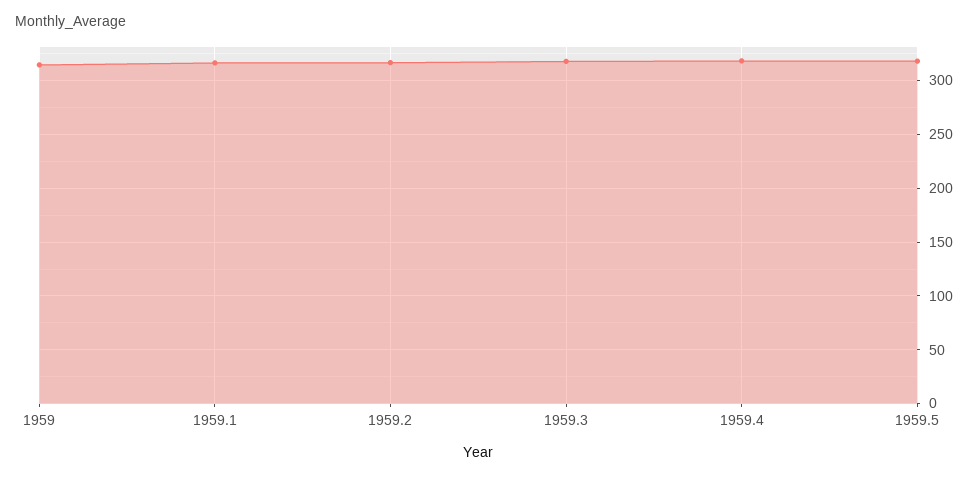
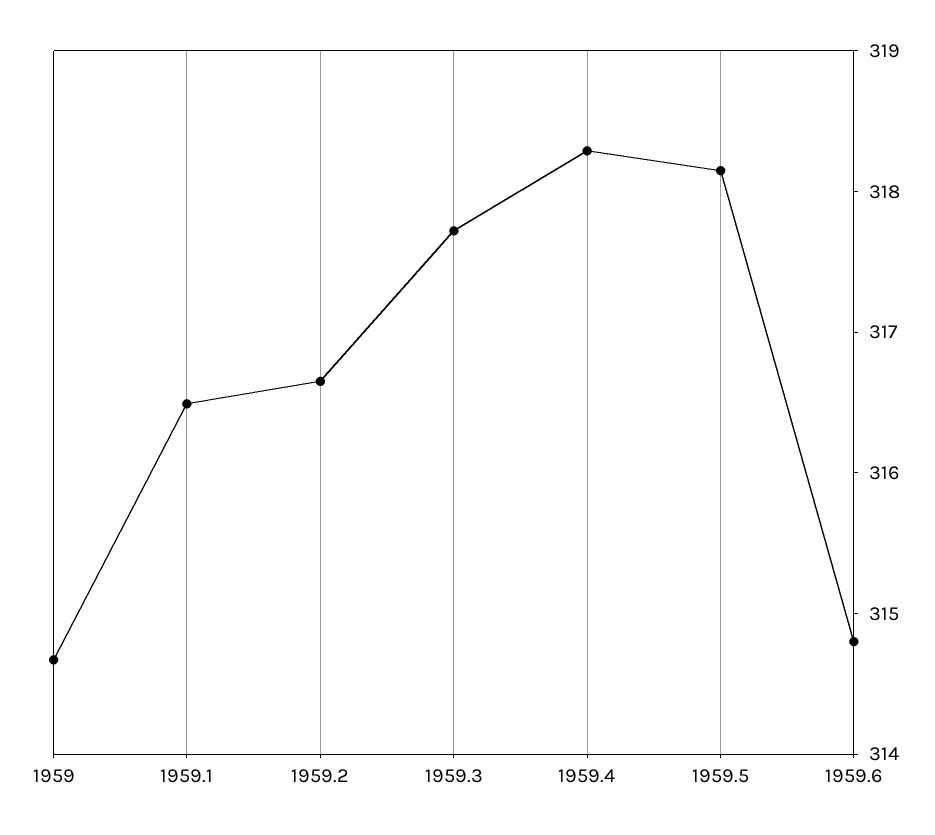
1959.6: none -> 314.8

